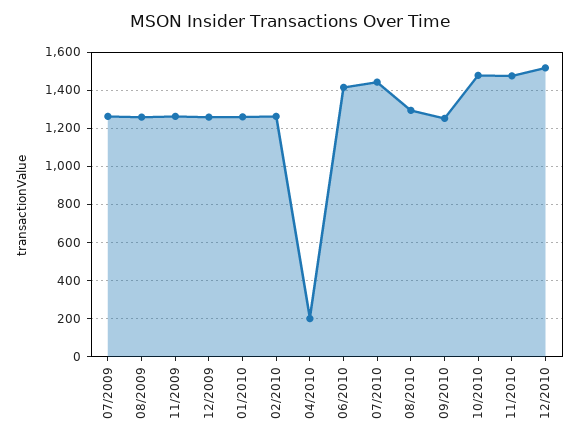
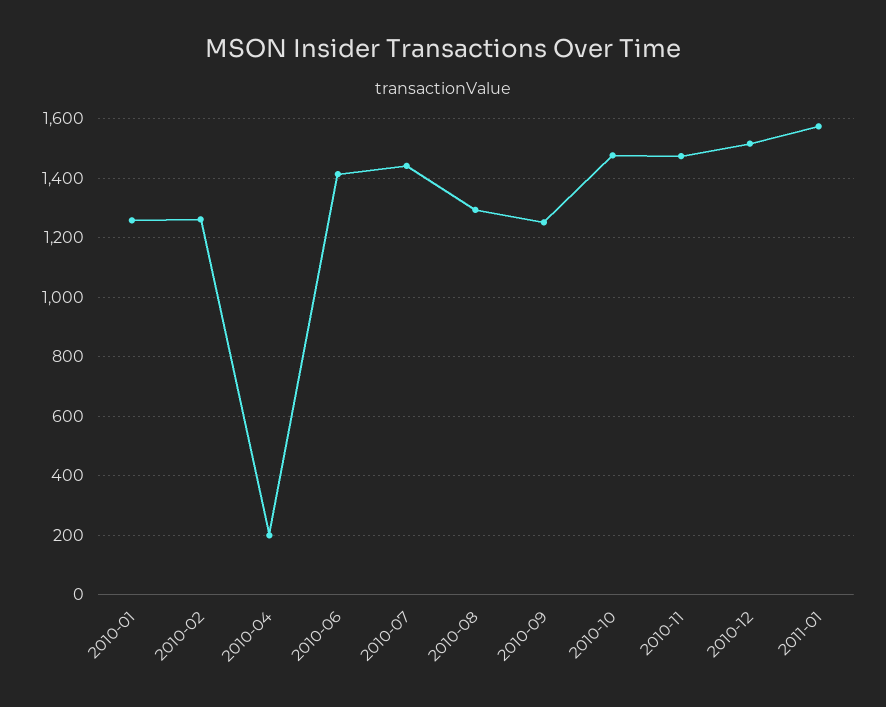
07/2009: 1250 -> none
08/2009: 1250 -> none
11/2009: 1250 -> none
12/2009: 1250 -> none
2011-01: none -> 1575

